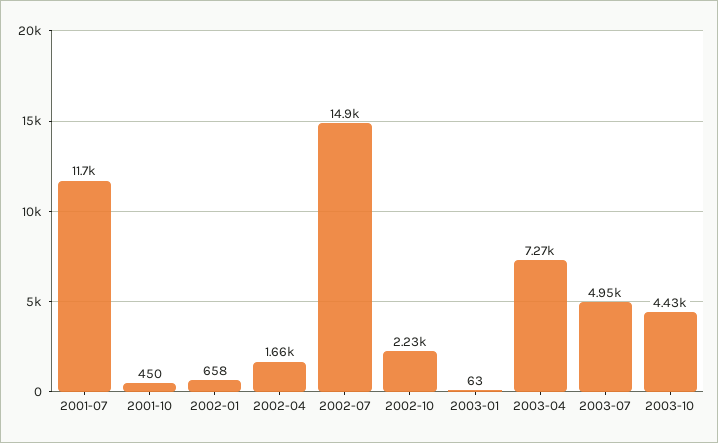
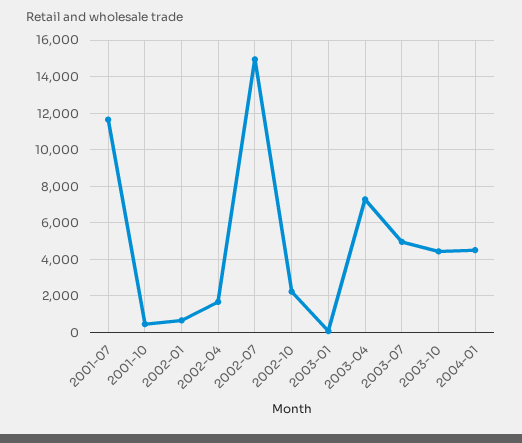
2004-01: none -> 4500

